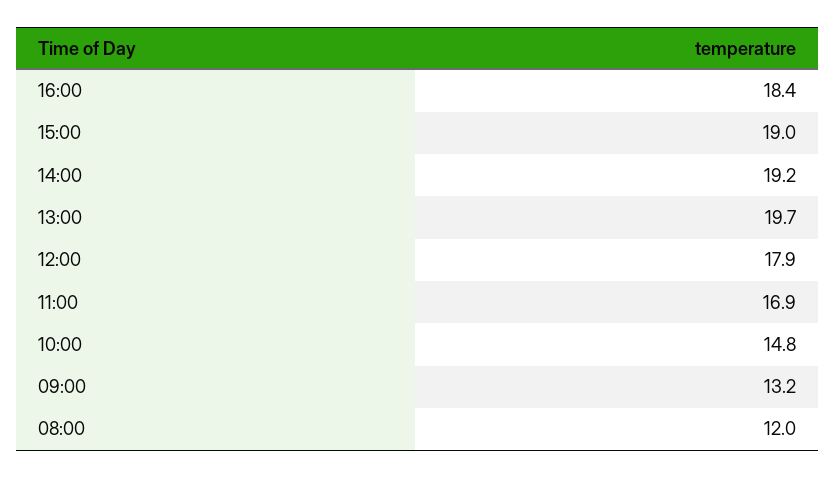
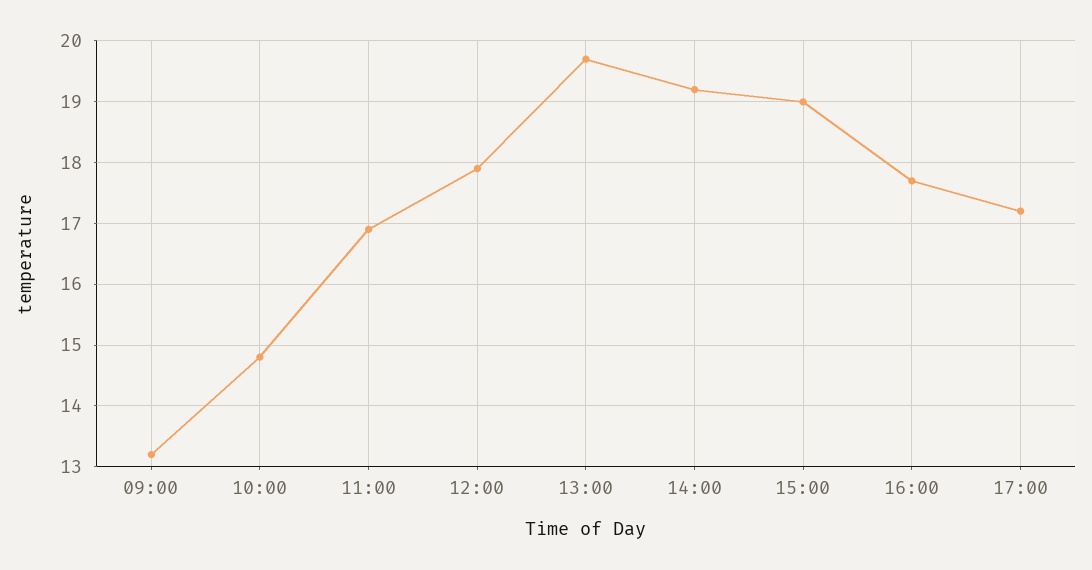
16:00: 18.4 -> 17.7
08:00: 12 -> none
17:00: none -> 17.2

